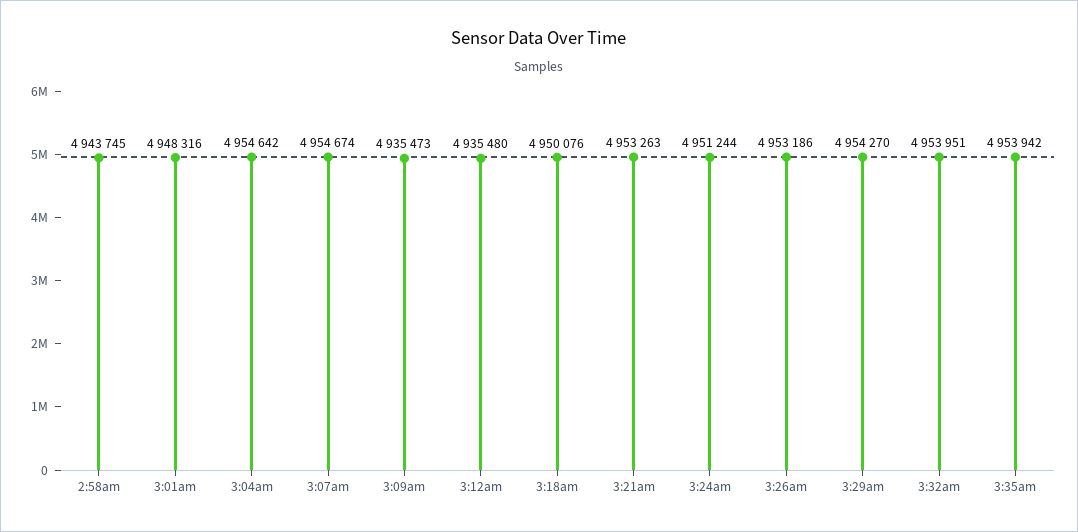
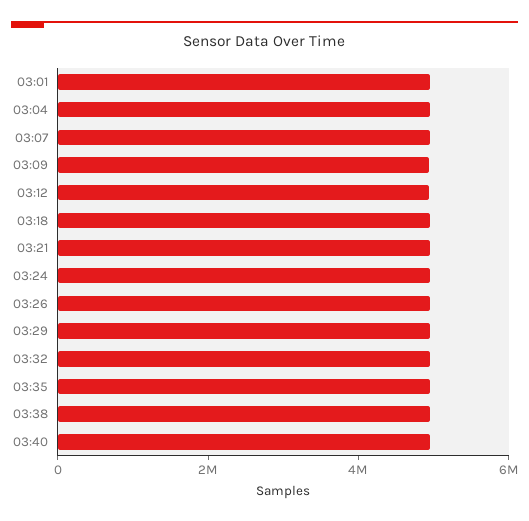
2:58am: 4943745 -> none
03:38: none -> 5000000
03:40: none -> 5000000

